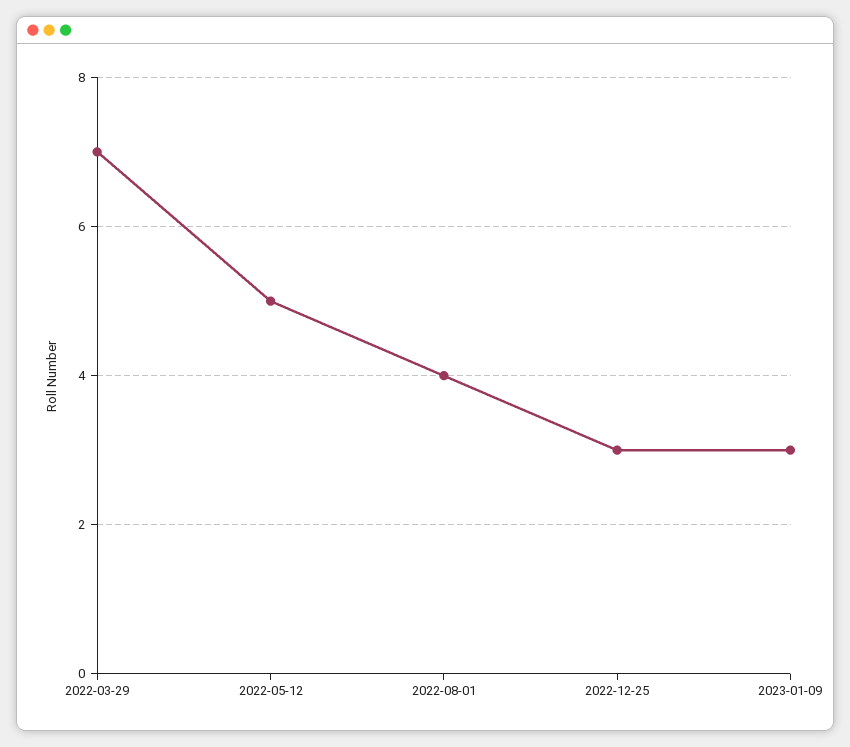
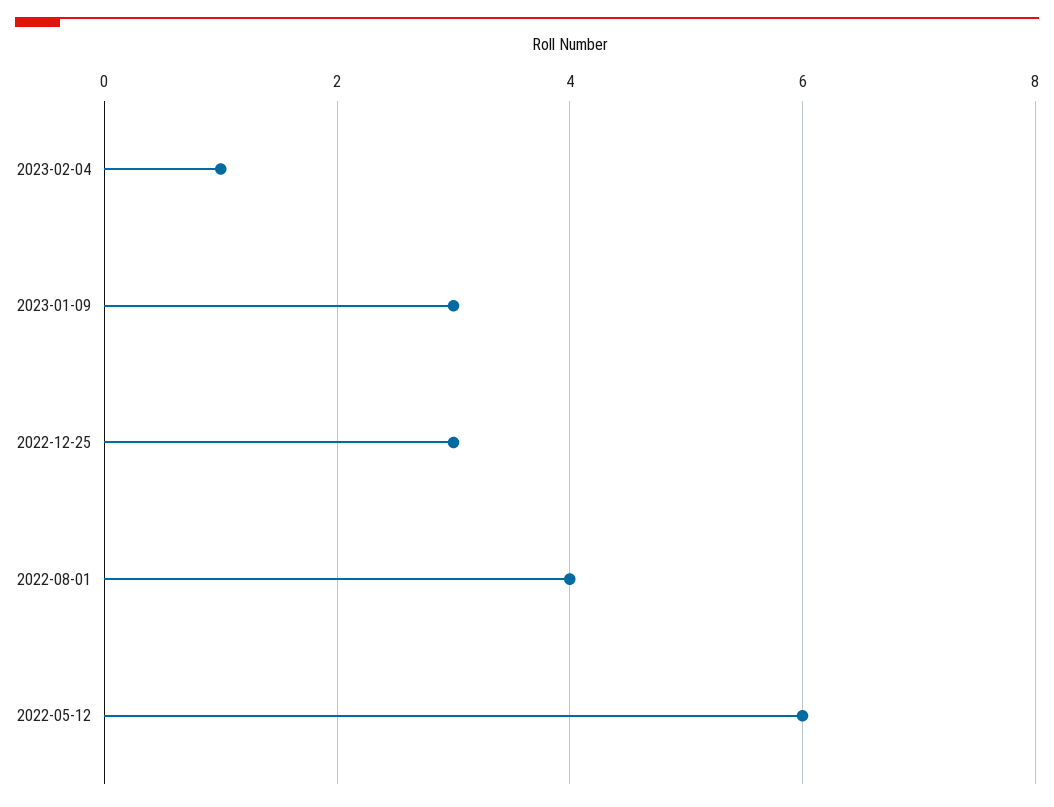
2022-03-29: 7 -> none
2022-05-12: 5 -> 6
2023-02-04: none -> 1

